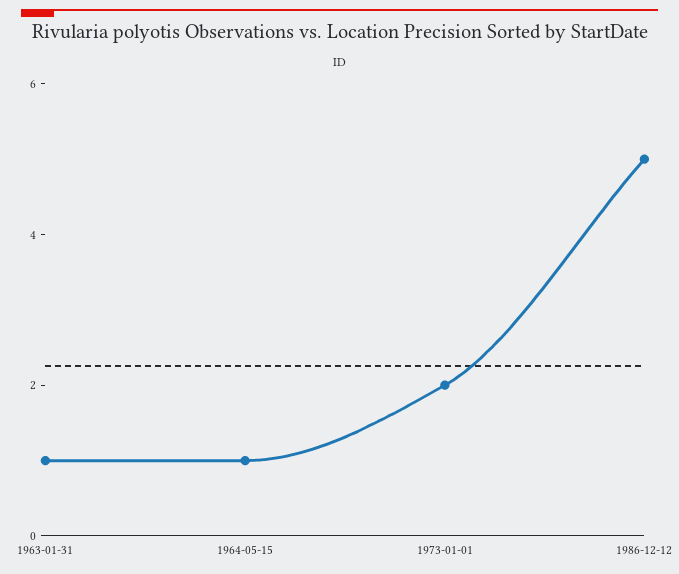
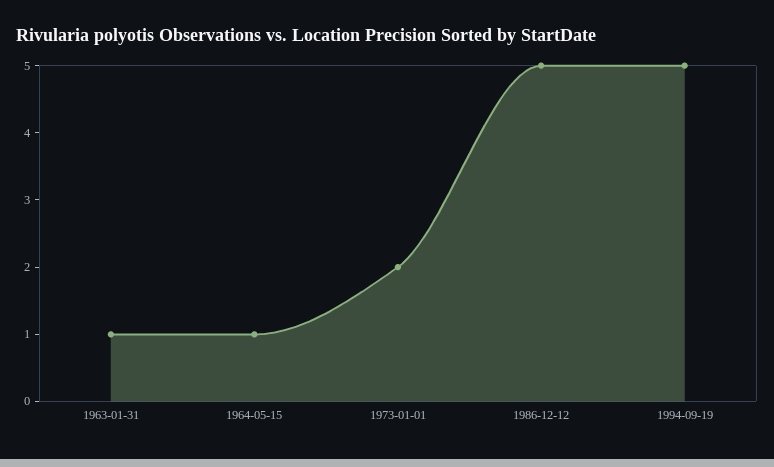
1994-09-19: none -> 5

